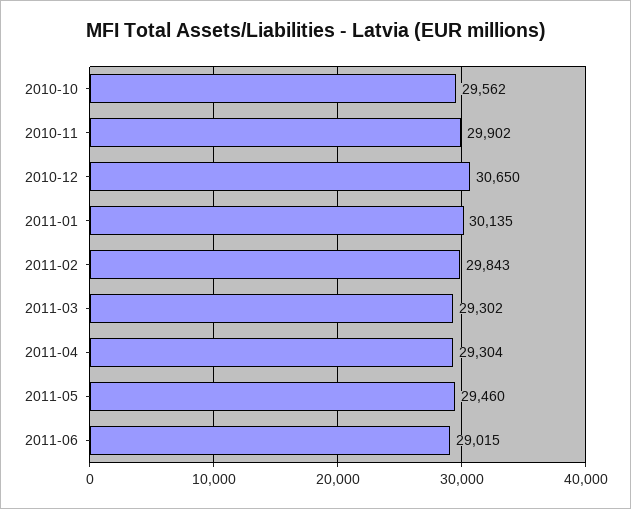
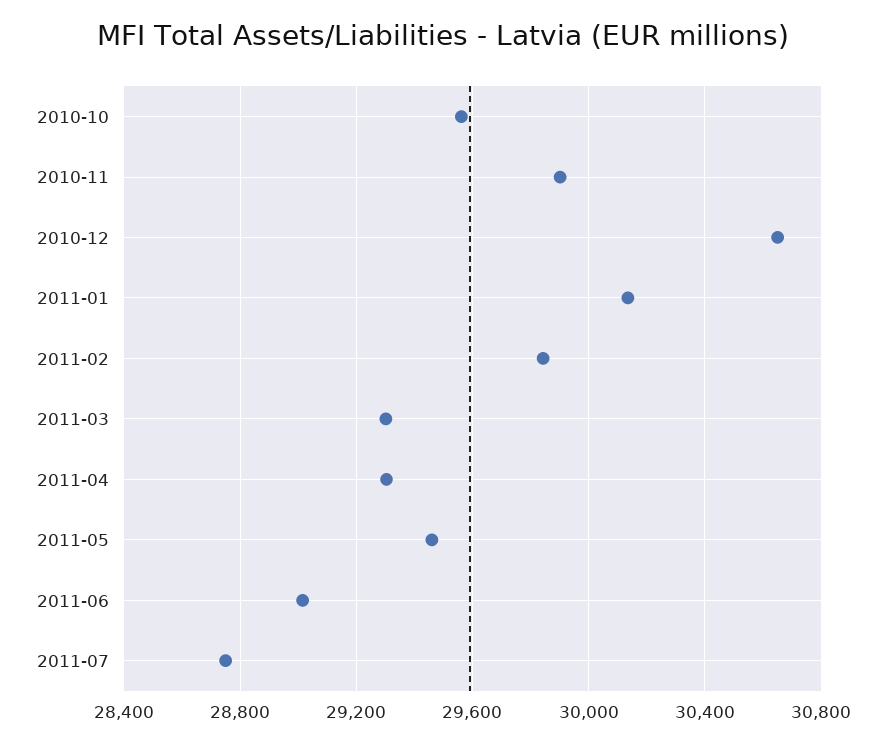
2011-07: none -> 28750

